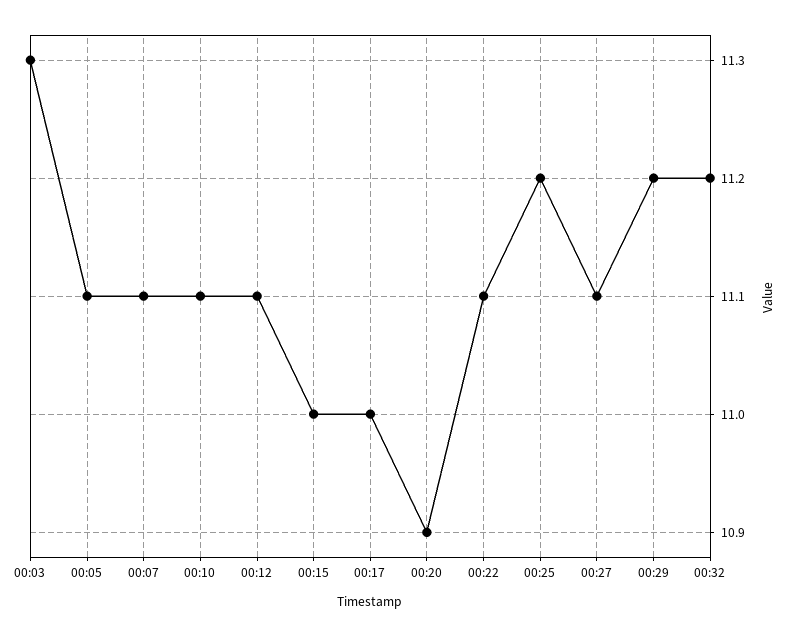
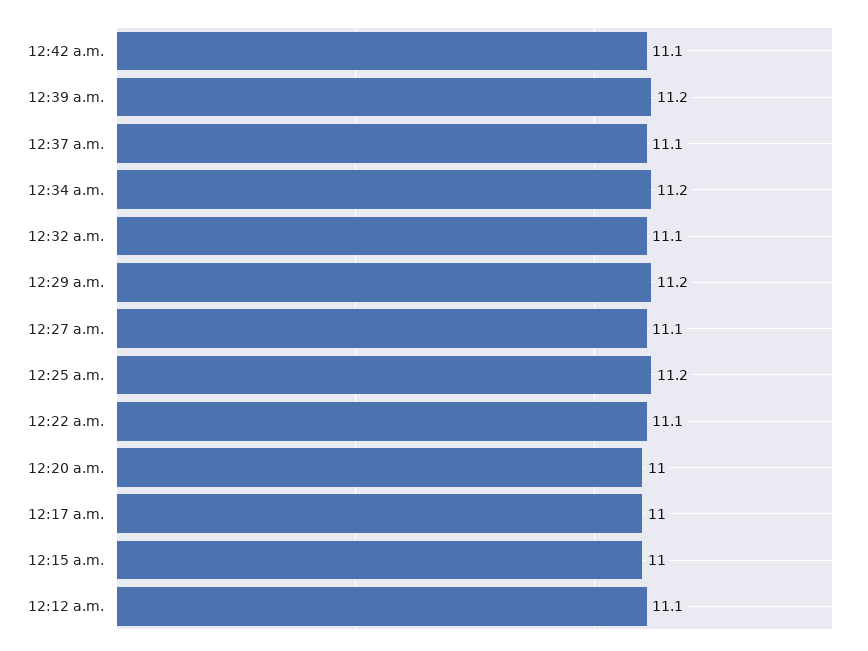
00:03: 11.3 -> none
00:05: 11.1 -> none
00:07: 11.1 -> none
00:10: 11.1 -> none
00:20: 10.9 -> 11
00:32: 11.2 -> 11.1
12:42 a.m.: none -> 11.1
12:39 a.m.: none -> 11.2
12:37 a.m.: none -> 11.1
12:34 a.m.: none -> 11.2

